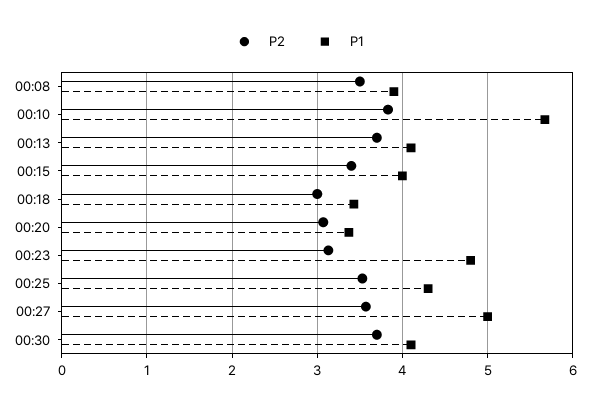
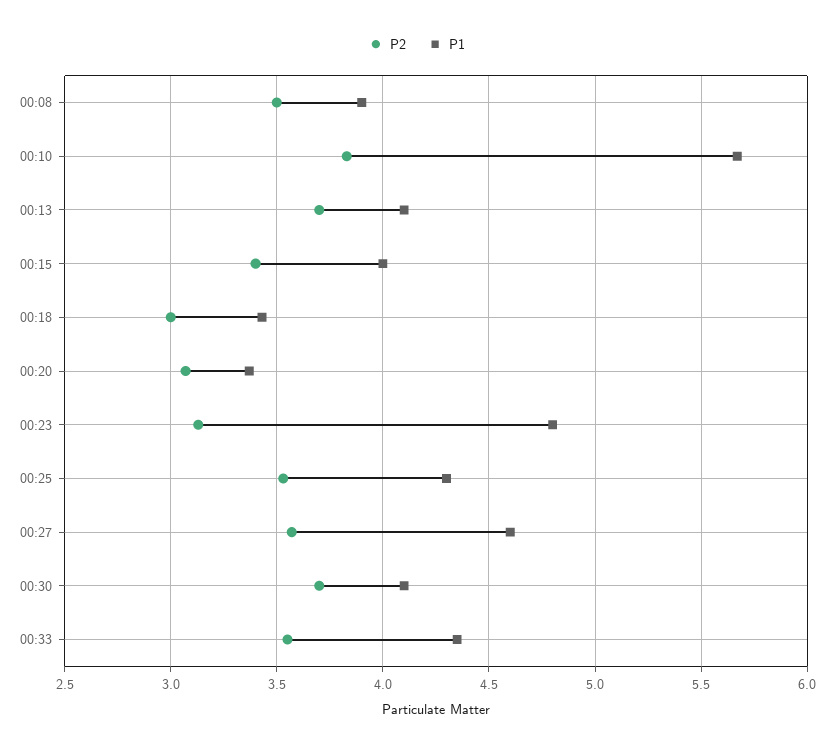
P1, 00:27: 5 -> 4.6
P2, 00:33: none -> 3.55
P1, 00:33: none -> 4.35

